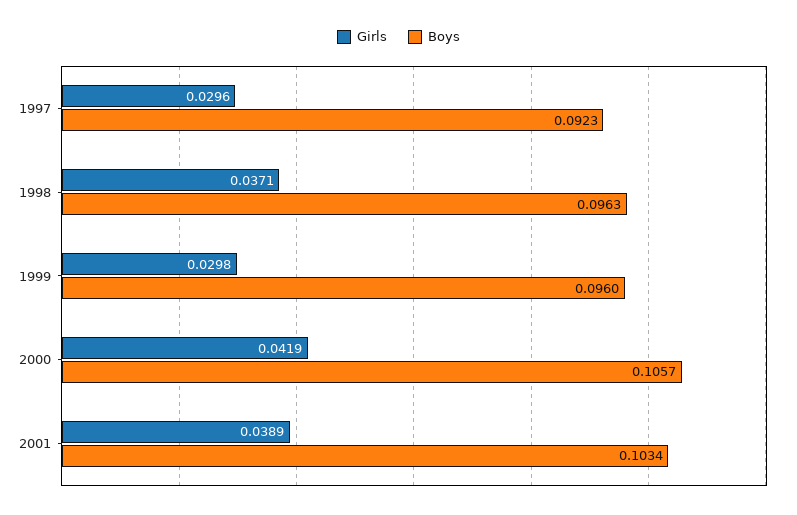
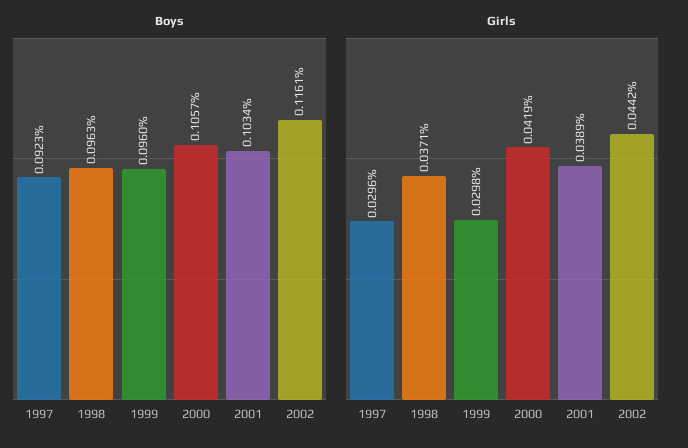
Boys, 2002: none -> 0.1161
Girls, 2002: none -> 0.0442

